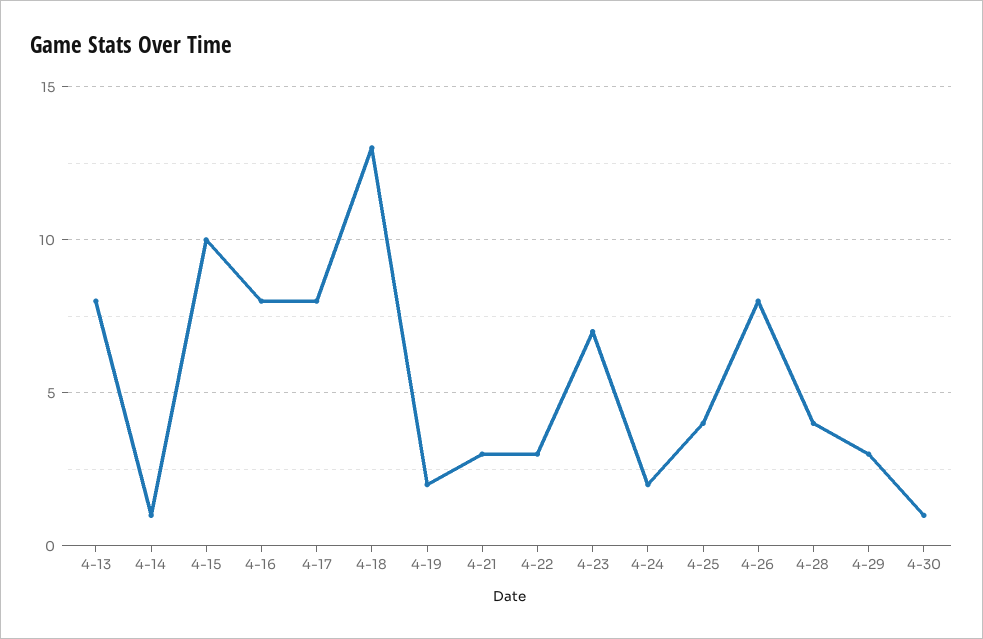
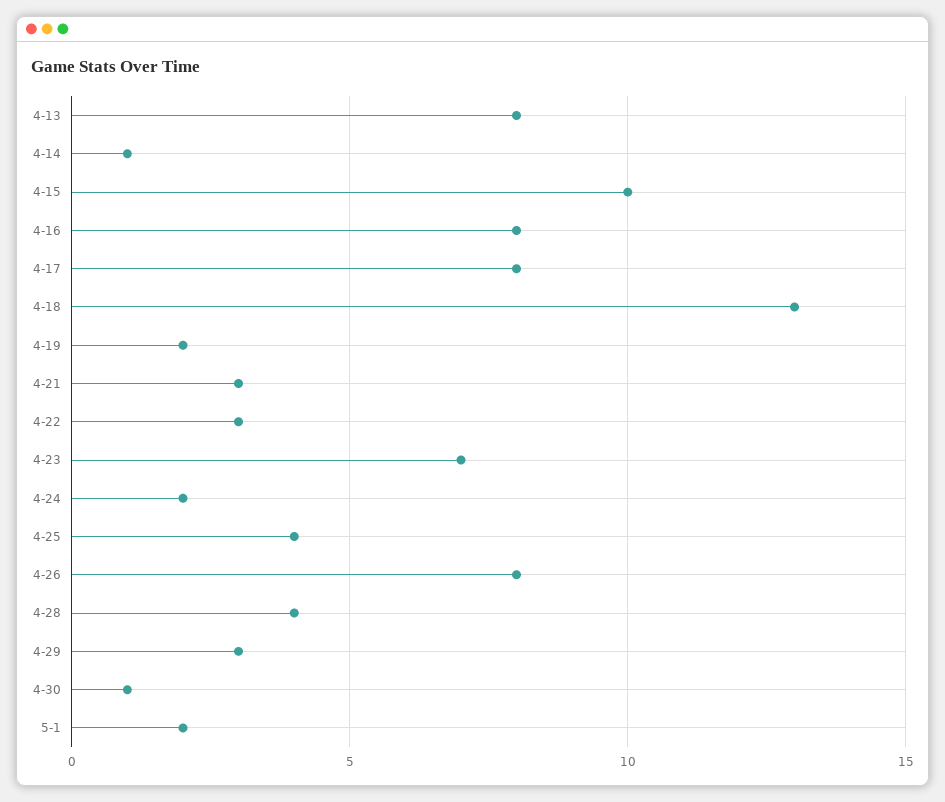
5-1: none -> 2

